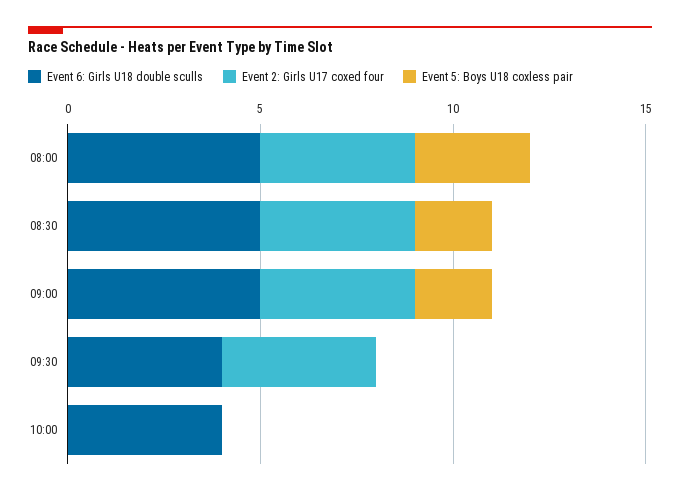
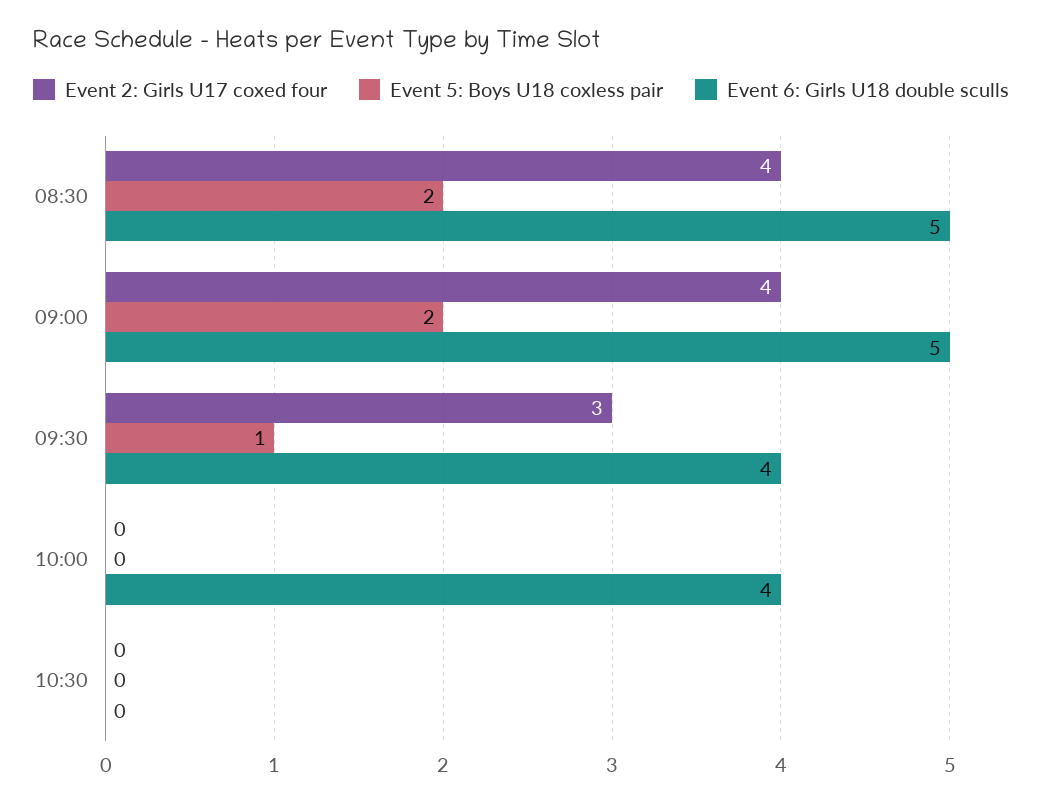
Event 6: Girls U18 double sculls, 08:00: 5 -> none
Event 2: Girls U17 coxed four, 08:00: 4 -> none
Event 5: Boys U18 coxless pair, 08:00: 3 -> none
Event 2: Girls U17 coxed four, 09:30: 4 -> 3
Event 5: Boys U18 coxless pair, 09:30: 0 -> 1
Event 2: Girls U17 coxed four, 10:30: none -> 0
Event 5: Boys U18 coxless pair, 10:30: none -> 0
Event 6: Girls U18 double sculls, 10:30: none -> 0

